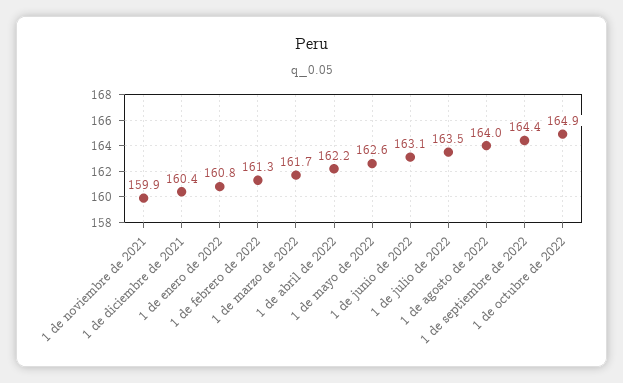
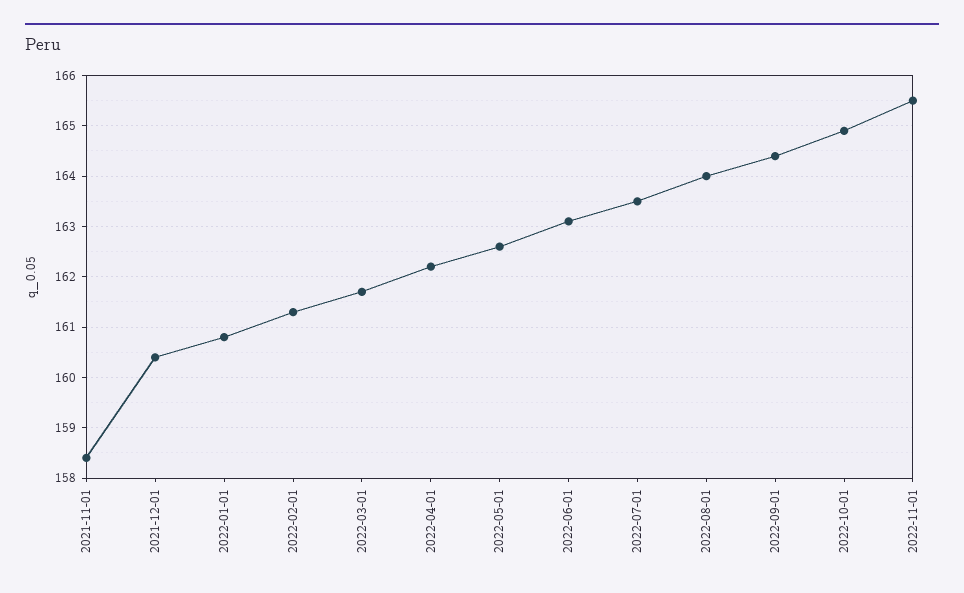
1 de noviembre de 2021: 159.9 -> 158.5
2022-11-01: none -> 165.5

